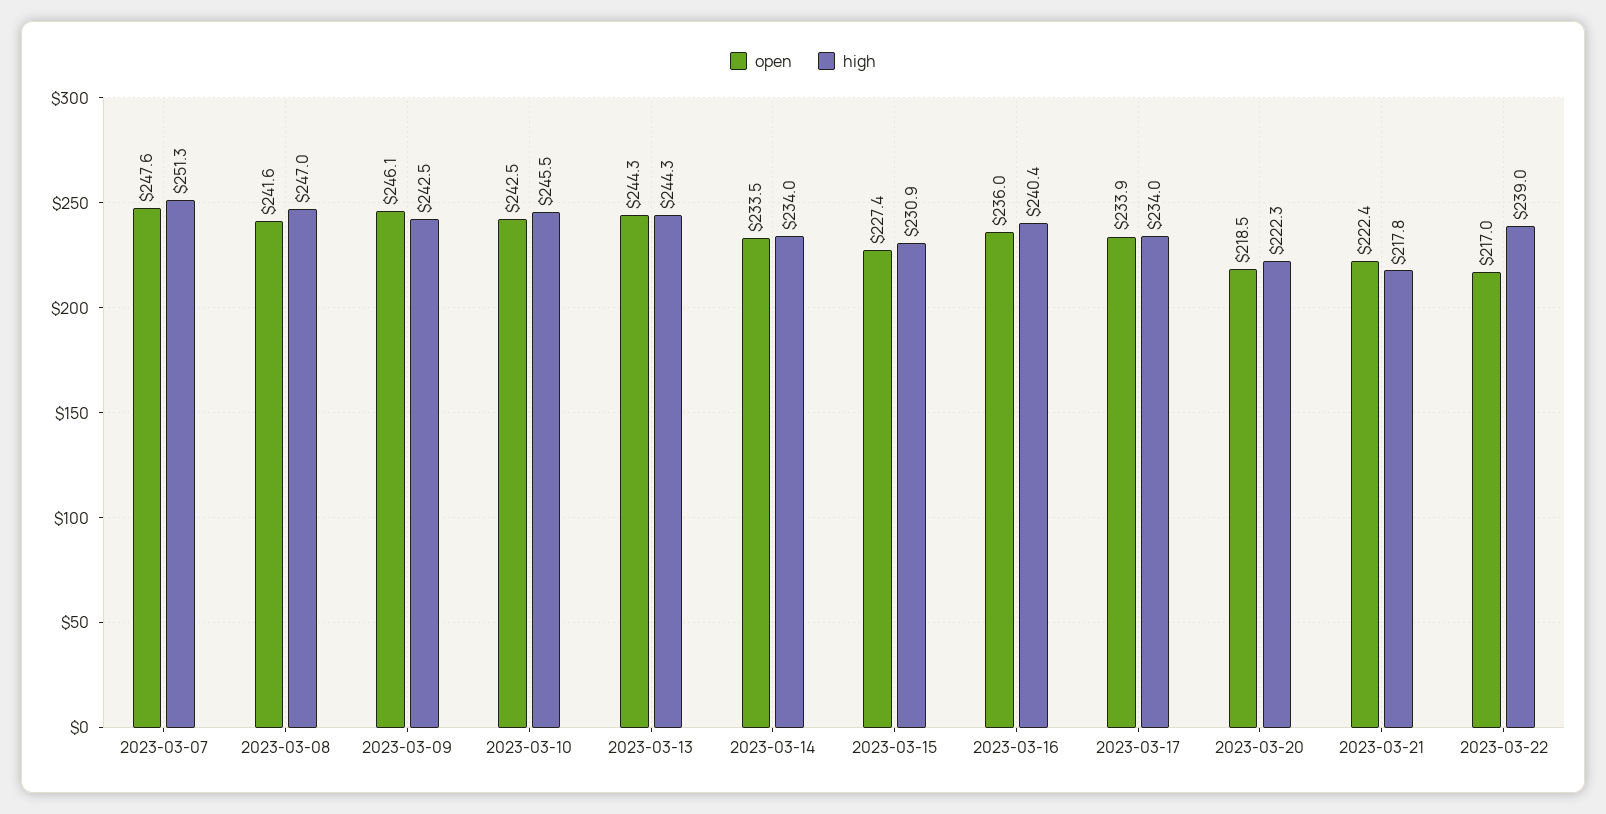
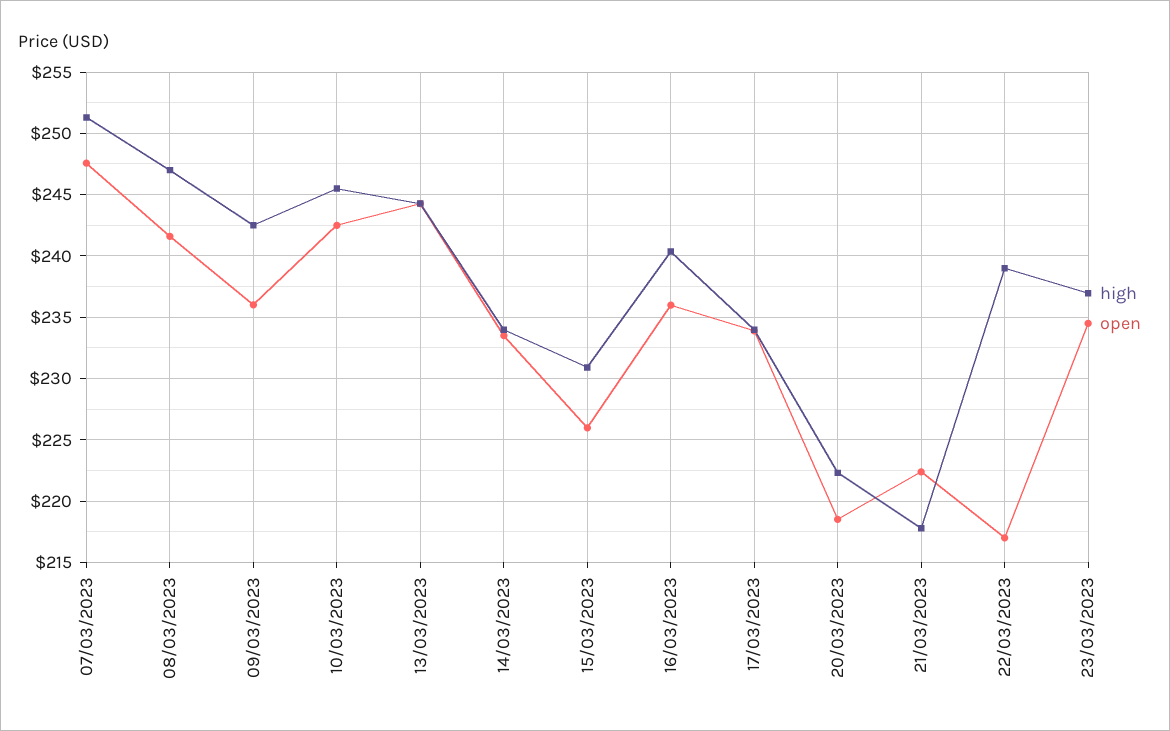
open, 2023-03-09: 246.1 -> 236
open, 2023-03-15: 227.4 -> 226
high, 23/03/2023: none -> 237
open, 23/03/2023: none -> 234.5

